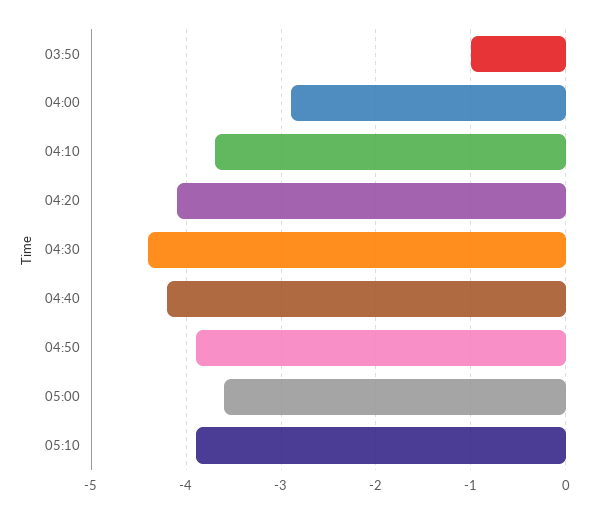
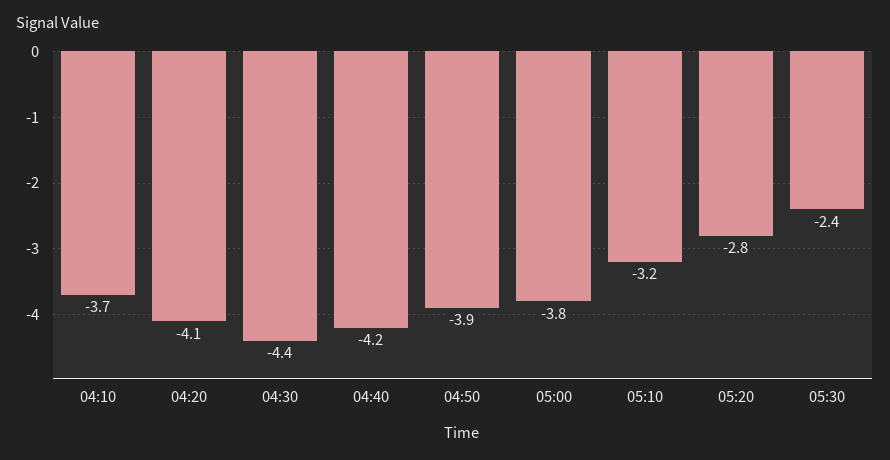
03:50: -1 -> none
04:00: -2.9 -> none
05:00: -3.6 -> -3.8
05:10: -3.9 -> -3.2
05:20: none -> -2.8
05:30: none -> -2.4

